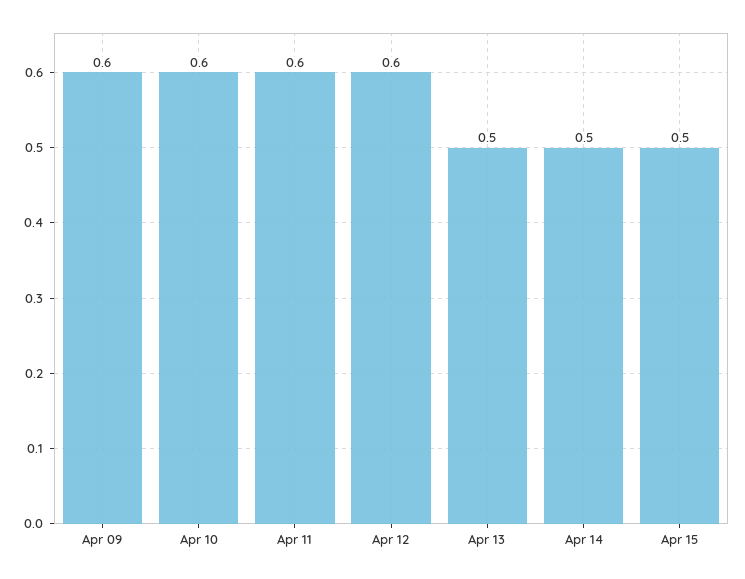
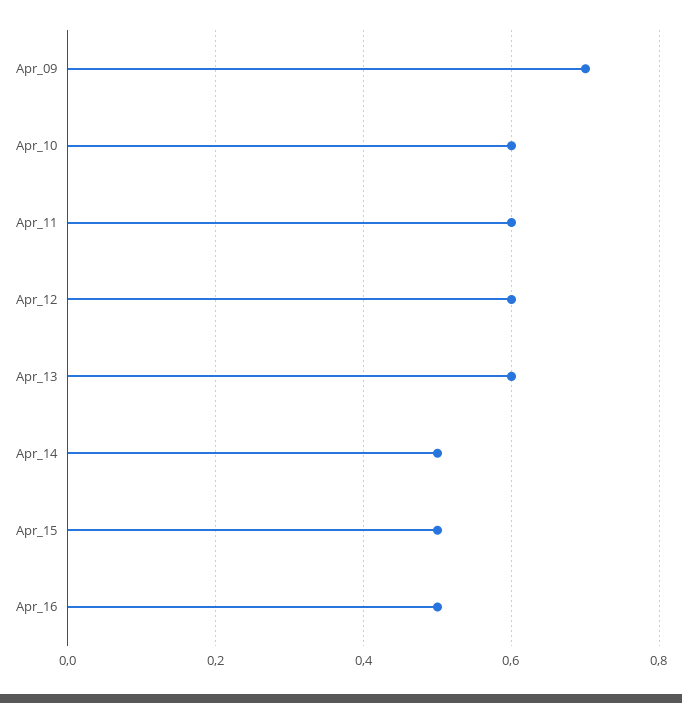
Apr 09: 0.6 -> 0.7
Apr 13: 0.5 -> 0.6
Apr_16: none -> 0.5

